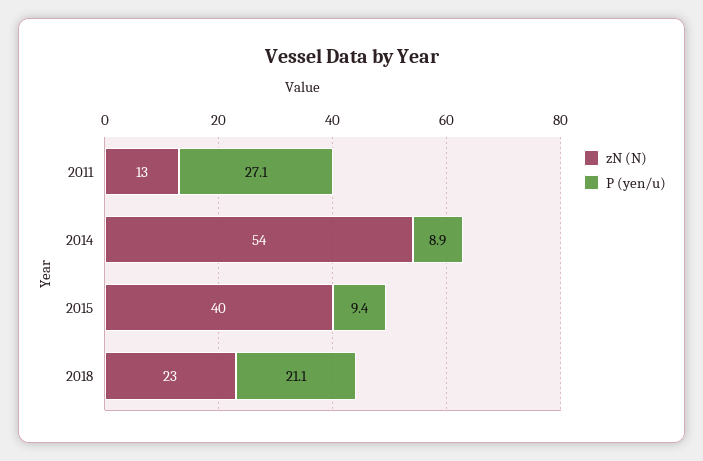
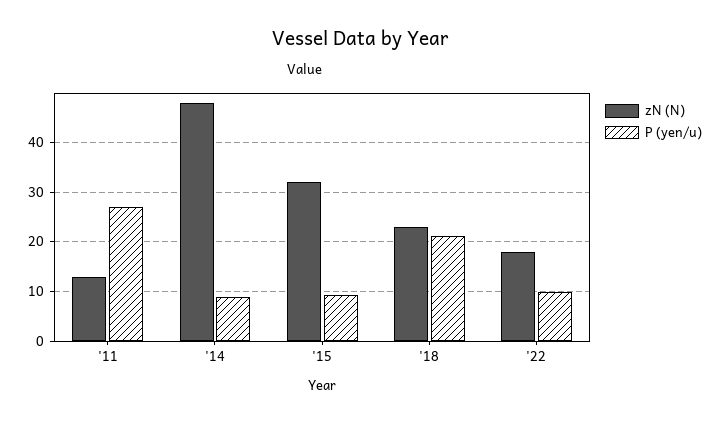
zN (N), 2014: 54 -> 48
zN (N), 2015: 40 -> 32
zN (N), '22: none -> 18
P (yen/u), '22: none -> 10

